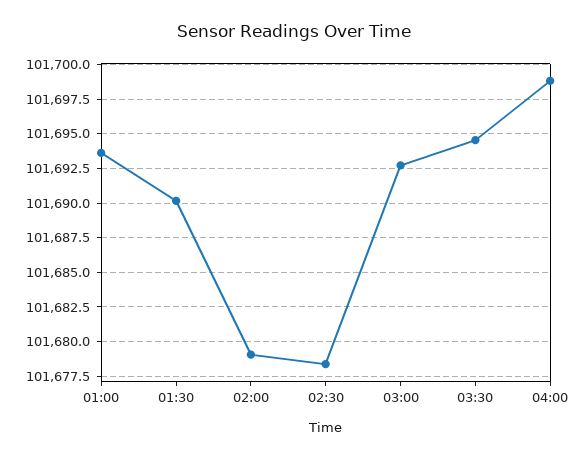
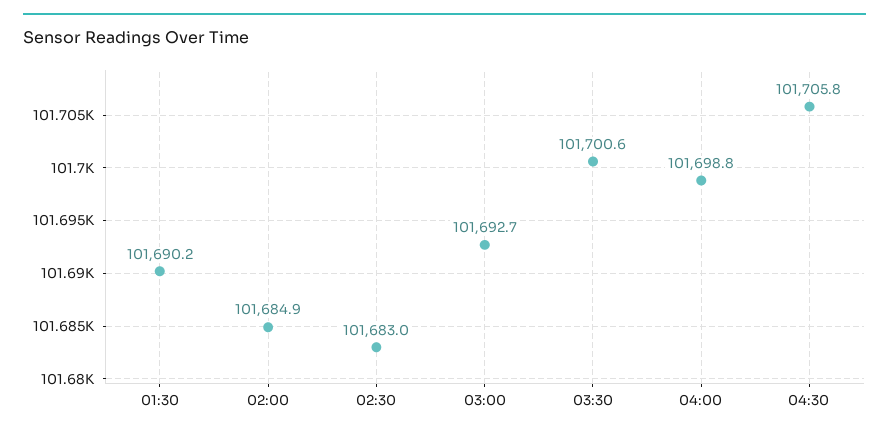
01:00: 101693.5 -> none
02:00: 101679 -> 101684.9
02:30: 101678.5 -> 101683
03:30: 101694.5 -> 101700.6
04:30: none -> 101705.8

